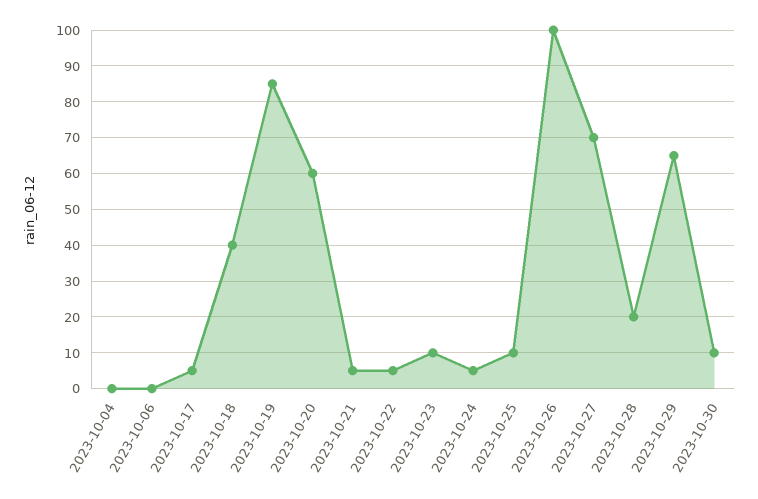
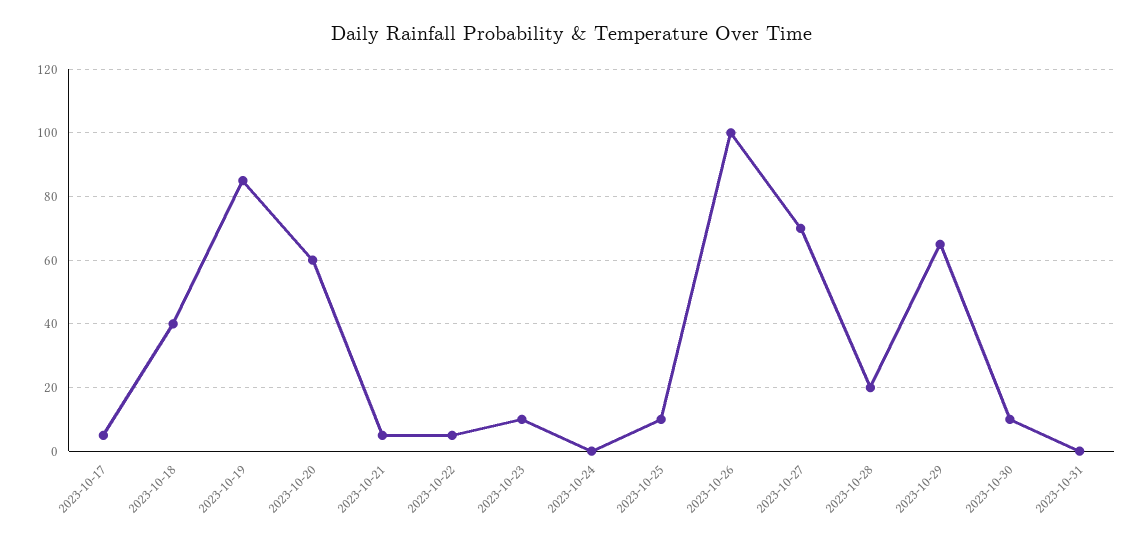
2023-10-04: 0 -> none
2023-10-06: 0 -> none
2023-10-24: 5 -> 0
2023-10-31: none -> 0

